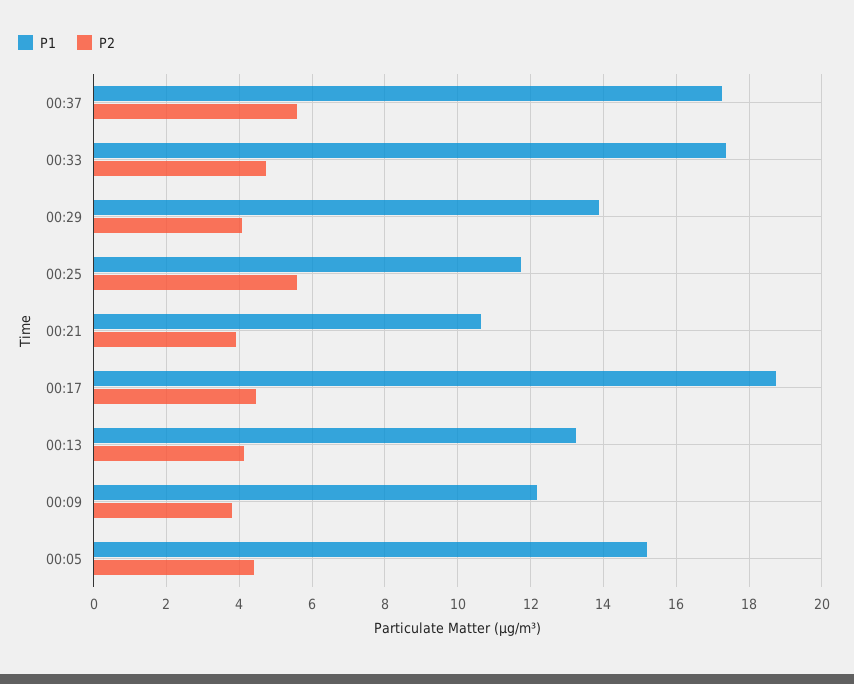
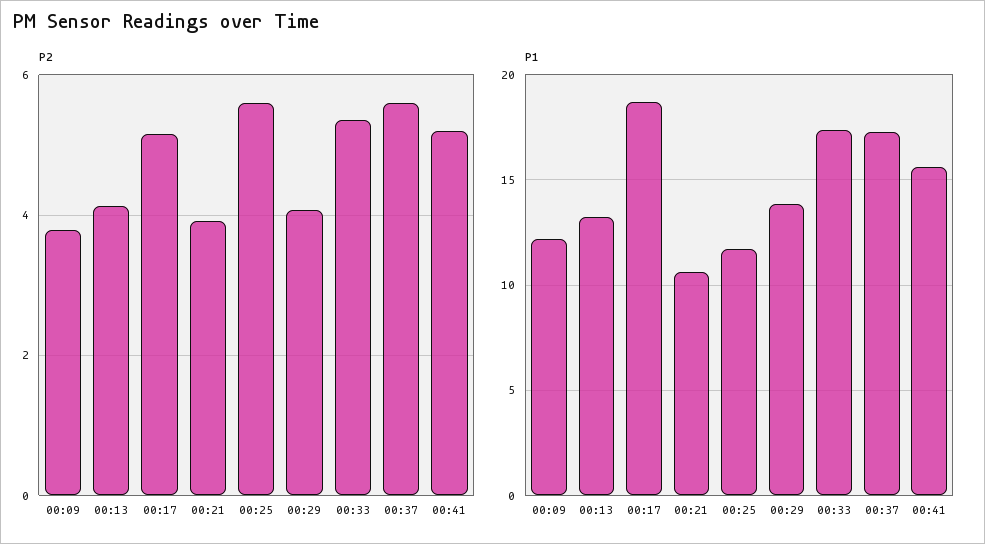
P2, 00:33: 4.8 -> 5.4
P2, 00:17: 4.4 -> 5.2
P1, 00:05: 15.2 -> none
P2, 00:05: 4.4 -> none
P2, 00:41: none -> 5.2
P1, 00:41: none -> 15.5

